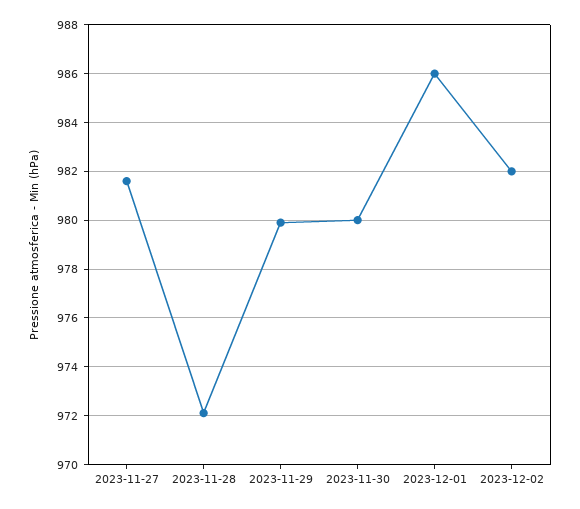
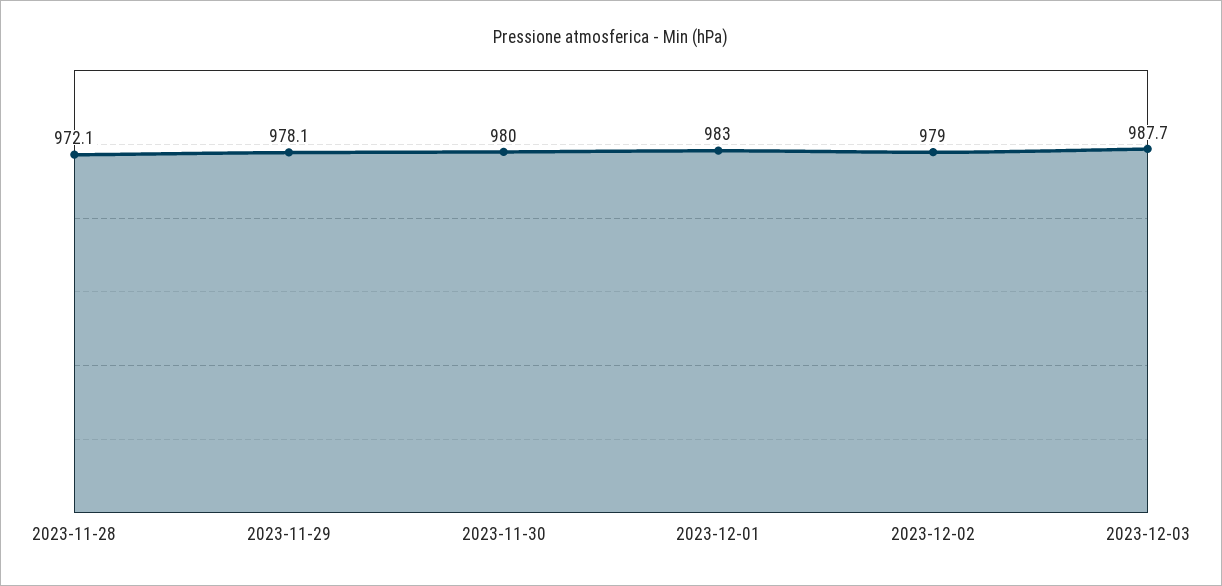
2023-11-27: 981.5 -> none
2023-11-29: 980 -> 978.1
2023-12-01: 986 -> 983
2023-12-02: 982 -> 979
2023-12-03: none -> 987.7

